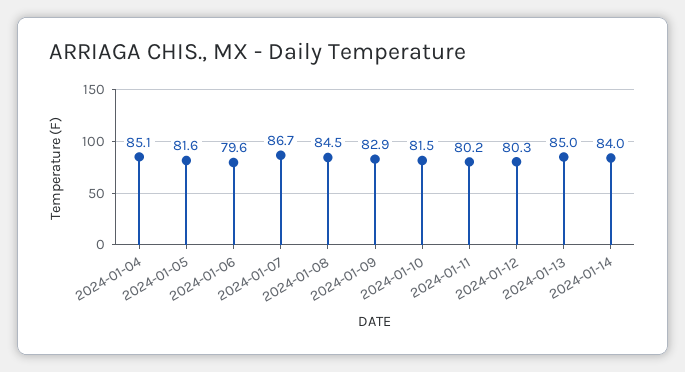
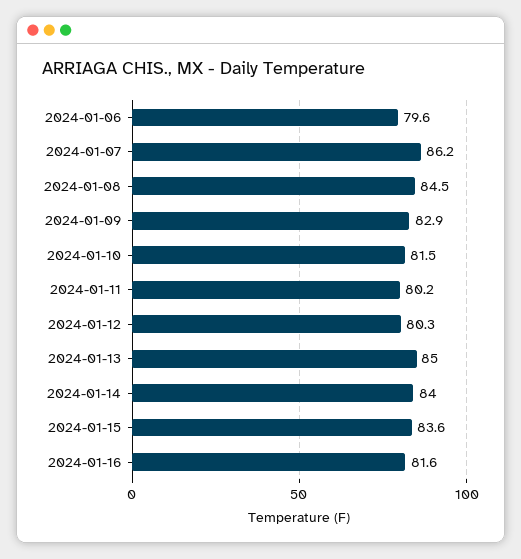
2024-01-04: 85.1 -> none
2024-01-05: 81.6 -> none
2024-01-07: 86.7 -> 86.2
2024-01-15: none -> 83.6
2024-01-16: none -> 81.6

